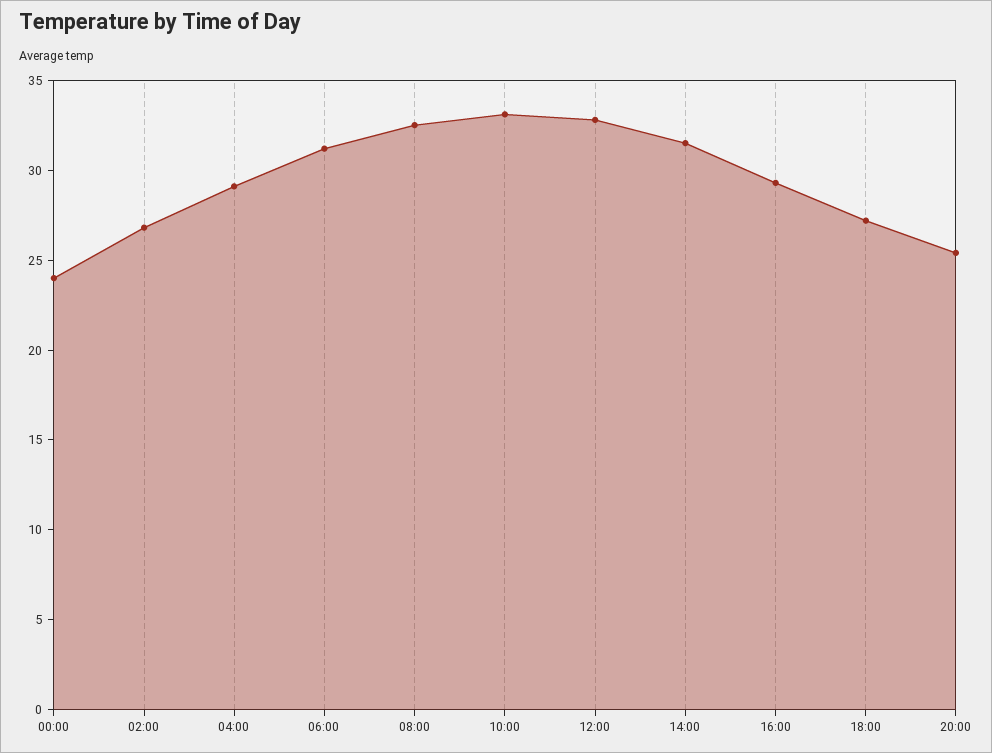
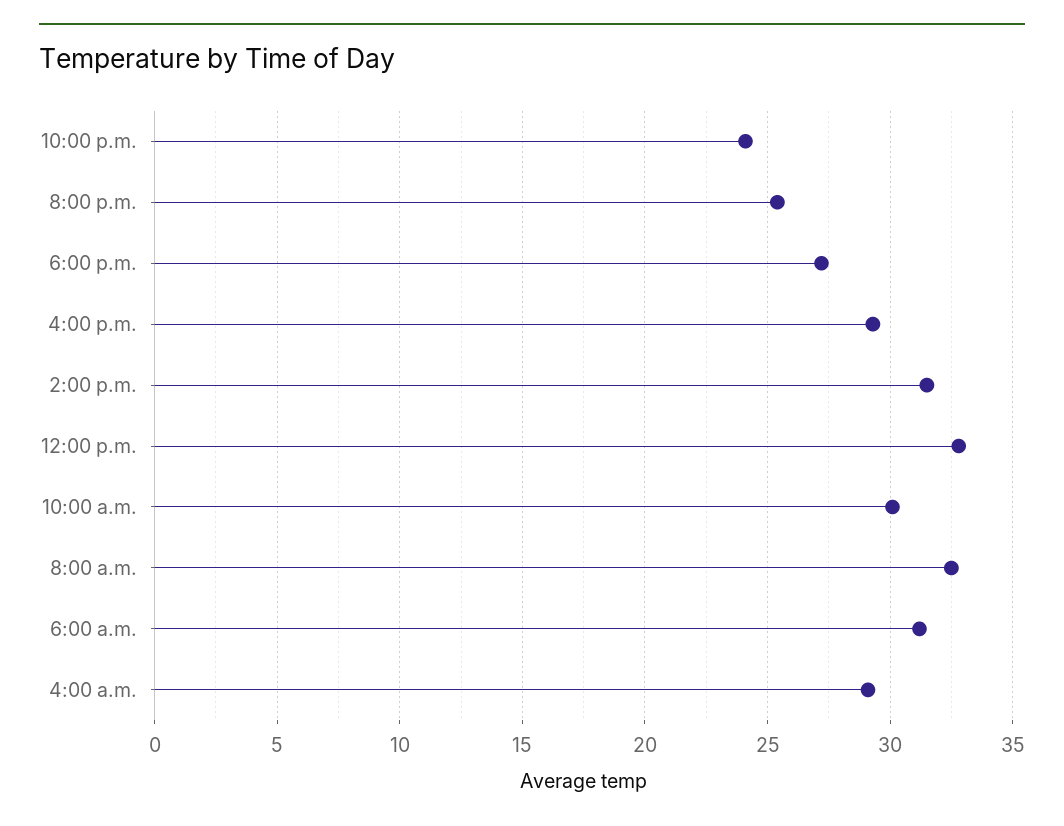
00:00: 24 -> none
02:00: 27 -> none
10:00: 33 -> 30
10:00 p.m.: none -> 24

